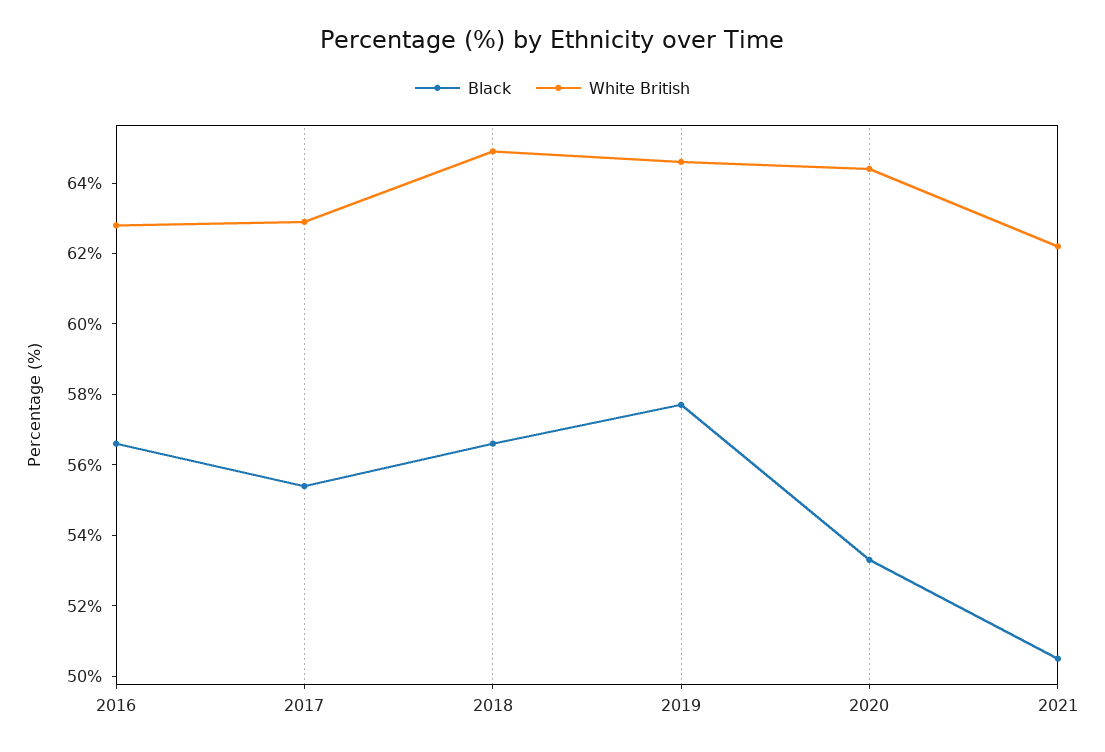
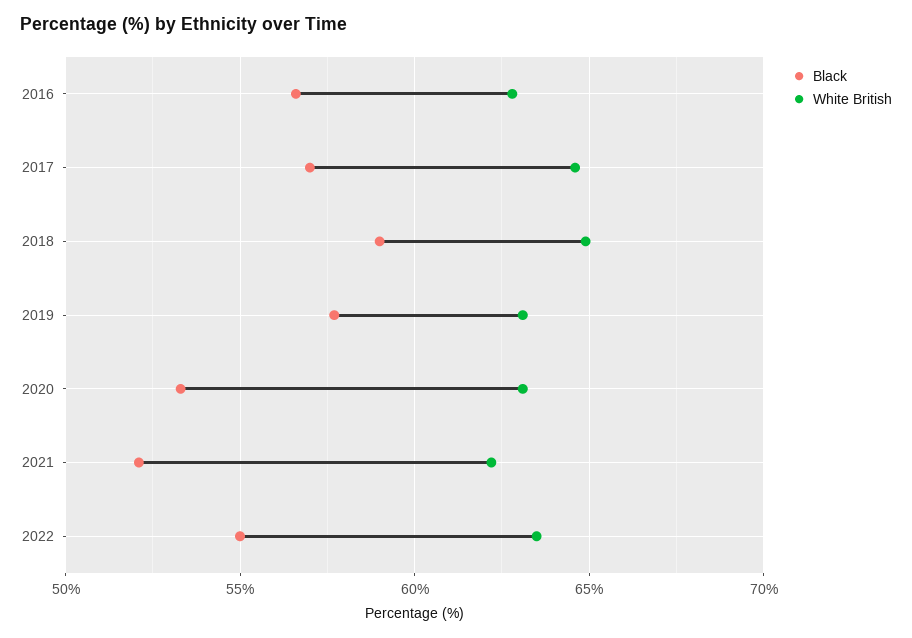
Black, 2017: 55.5 -> 57
White British, 2017: 63 -> 64.5
Black, 2018: 56.5 -> 59
White British, 2019: 64.5 -> 63
White British, 2020: 64.5 -> 63
Black, 2021: 50.5 -> 52
Black, 2022: none -> 55
White British, 2022: none -> 63.5

